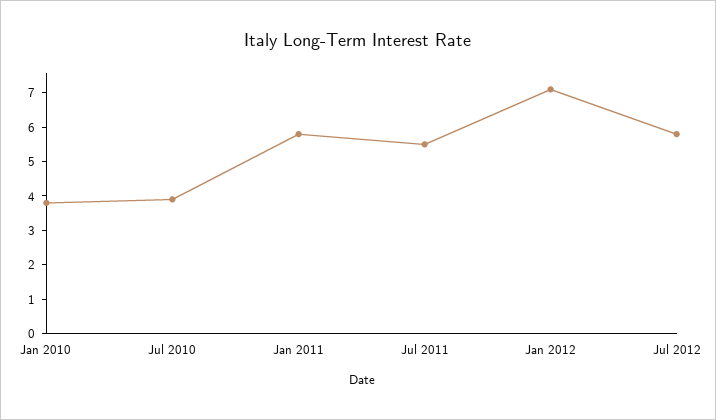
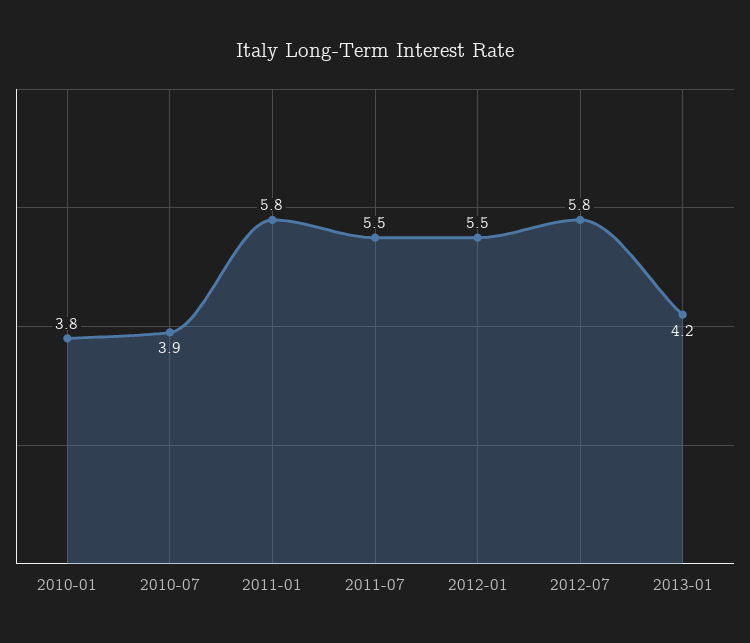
Jan 2012: 7 -> 5.5
2013-01: none -> 4.2

